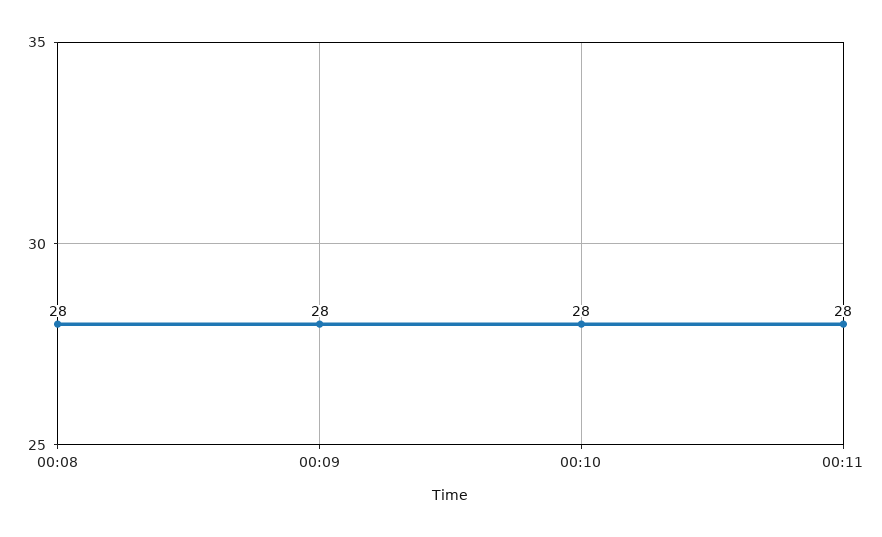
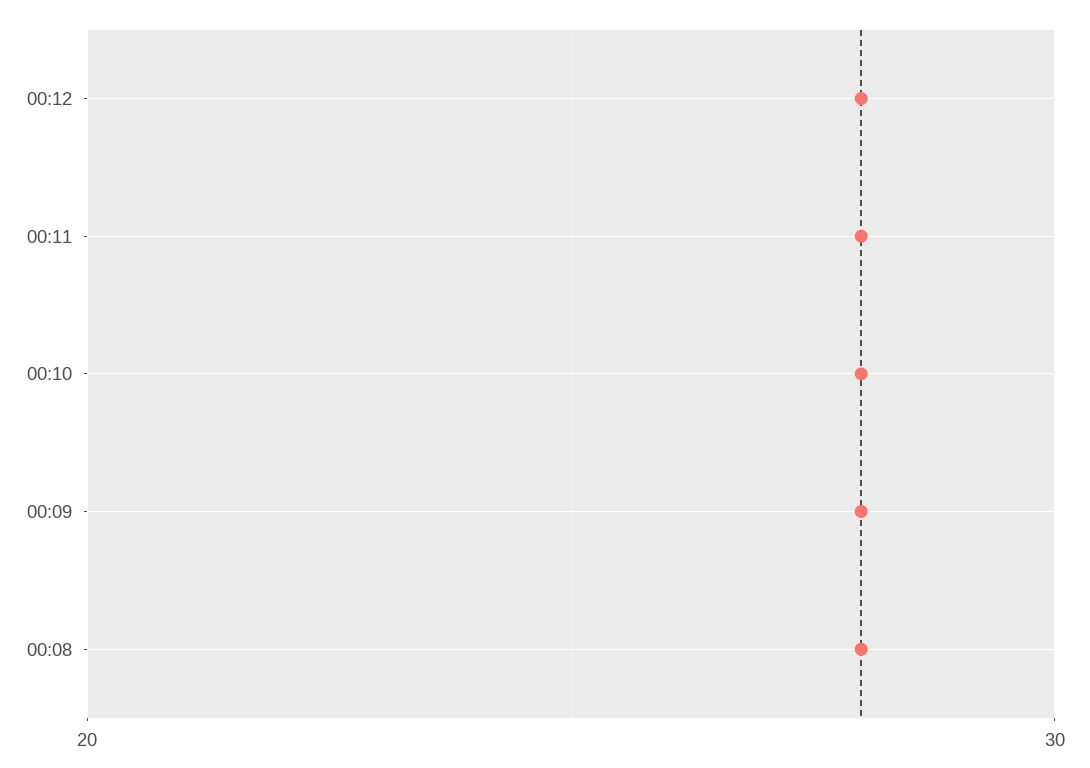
00:12: none -> 28

